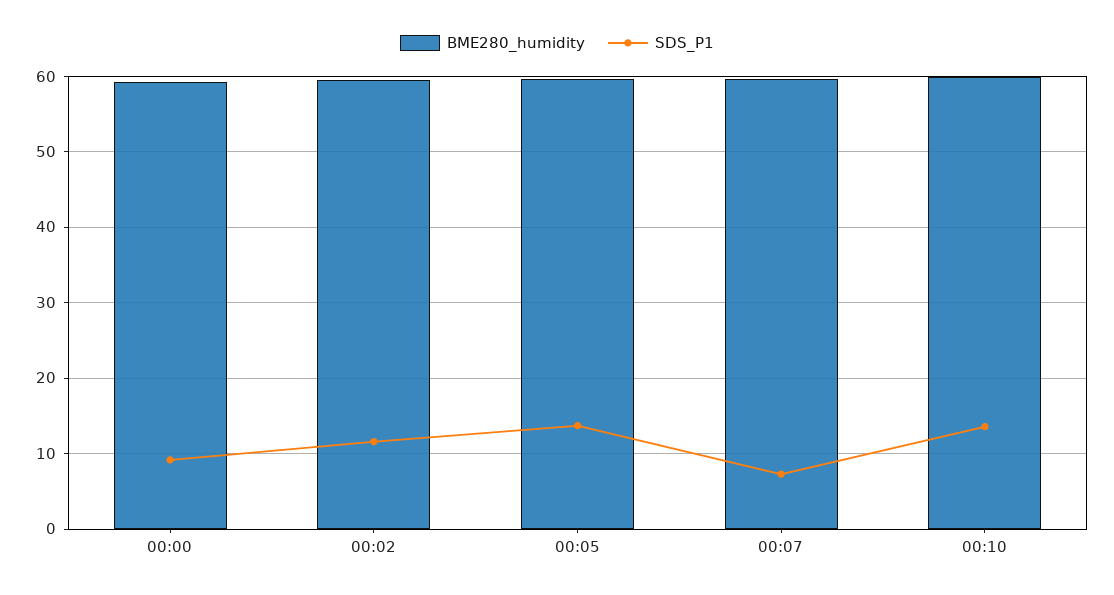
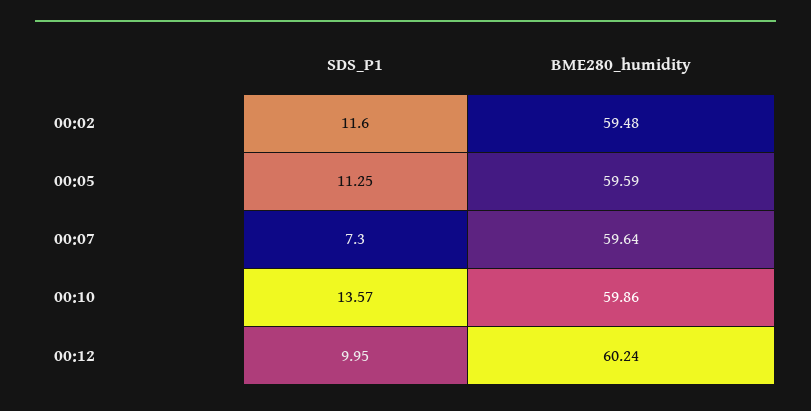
BME280_humidity, 00:00: 59 -> none
SDS_P1, 00:00: 9 -> none
SDS_P1, 00:05: 14 -> 11.25
SDS_P1, 00:12: none -> 9.95
BME280_humidity, 00:12: none -> 60.24

